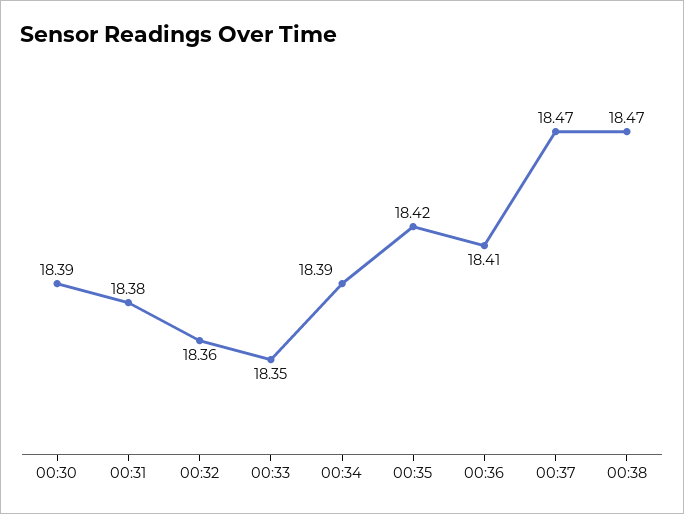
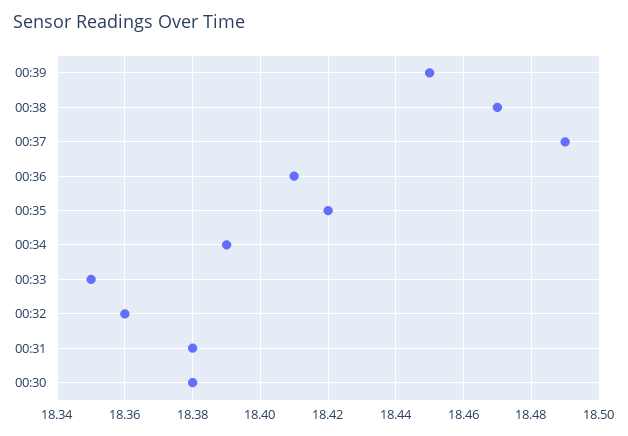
00:30: 18.39 -> 18.38
00:37: 18.47 -> 18.49
00:39: none -> 18.45

